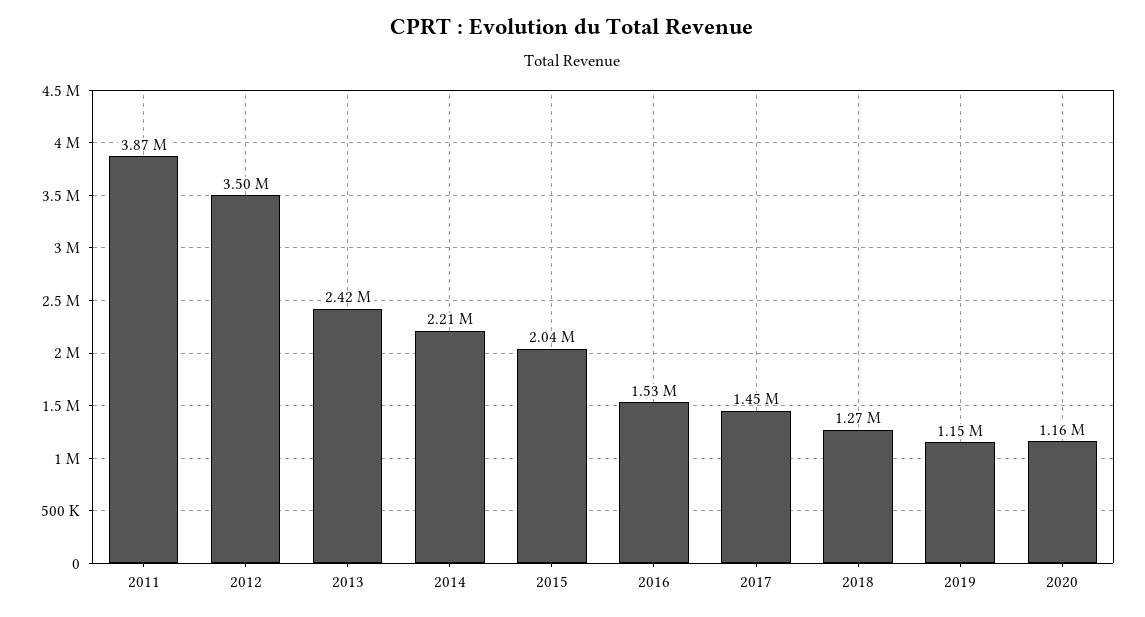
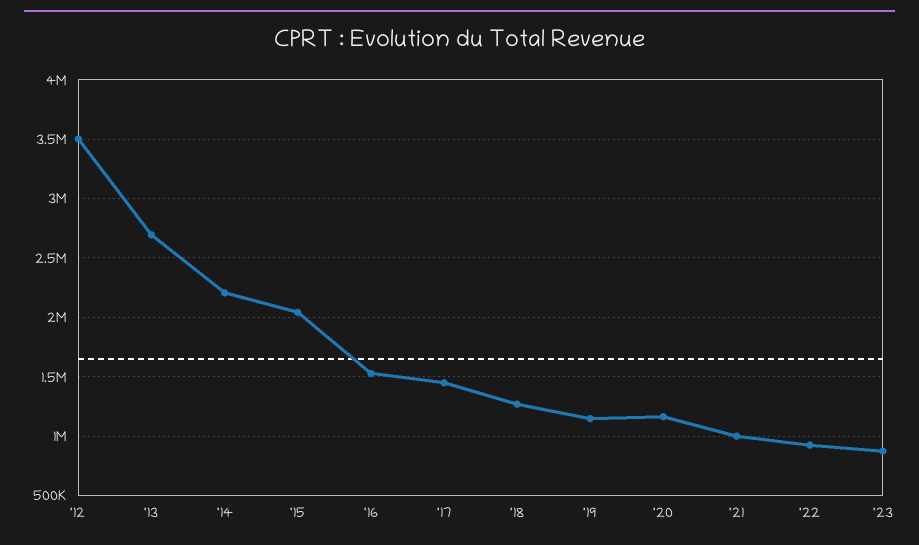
2011: 3870000 -> none
2013: 2420000 -> 2700000
'21: none -> 1000000
'22: none -> 900000
'23: none -> 900000

